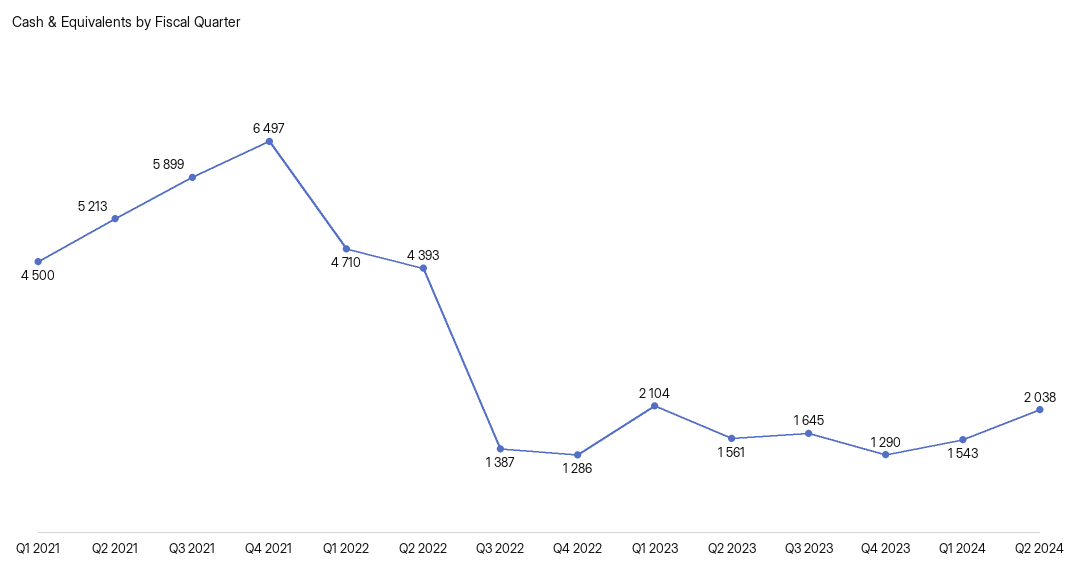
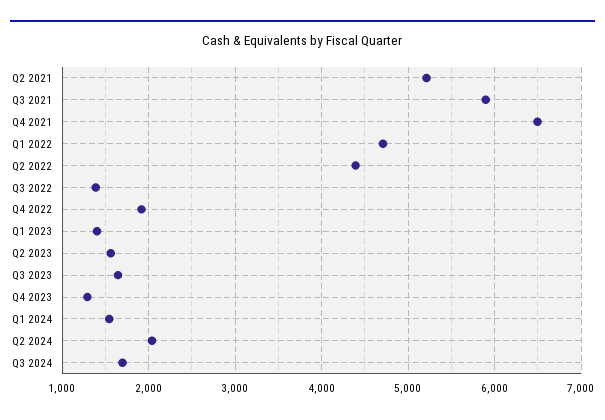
Q1 2021: 4500 -> none
Q4 2022: 1286 -> 1900
Q1 2023: 2104 -> 1400
Q3 2024: none -> 1700

